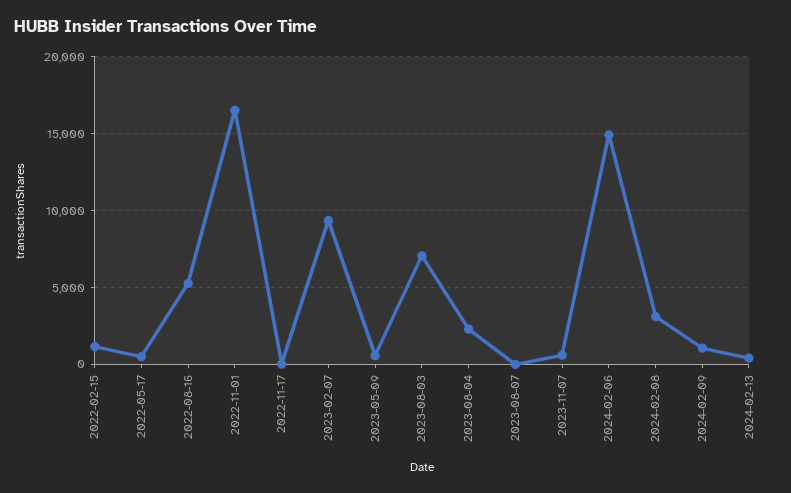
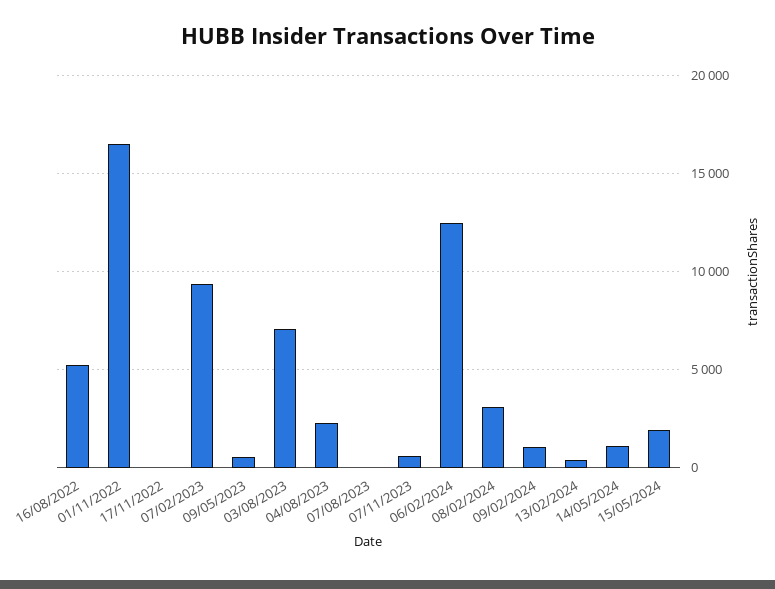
2022-02-15: 1000 -> none
2022-05-17: 500 -> none
2024-02-06: 15000 -> 12500
14/05/2024: none -> 1000
15/05/2024: none -> 2000

